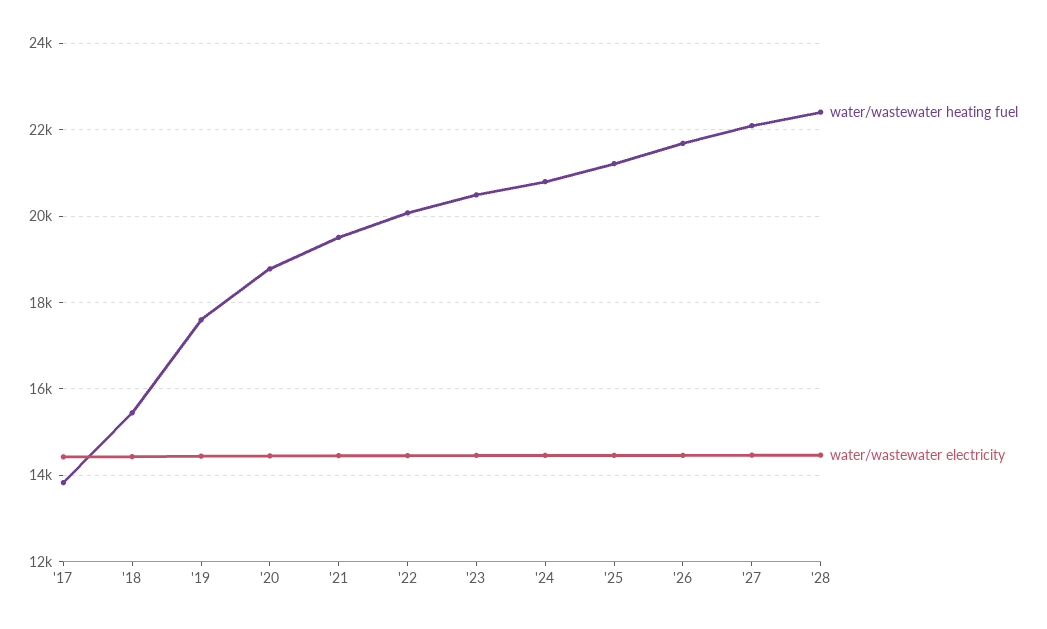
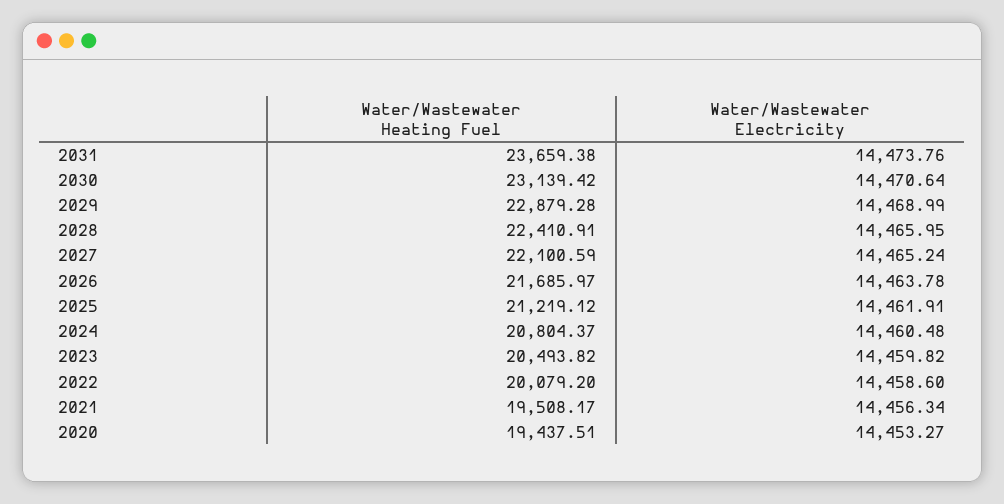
water/wastewater heating fuel, '17: 13800 -> none
water/wastewater electricity, '17: 14400 -> none
water/wastewater heating fuel, '18: 15400 -> none
water/wastewater electricity, '18: 14400 -> none
water/wastewater heating fuel, '19: 17600 -> none
water/wastewater electricity, '19: 14400 -> none
water/wastewater heating fuel, '20: 18800 -> 19437.51
water/wastewater heating fuel, 2031: none -> 23659.38
water/wastewater electricity, 2031: none -> 14473.76
water/wastewater heating fuel, 2030: none -> 23139.42
water/wastewater electricity, 2030: none -> 14470.64
water/wastewater heating fuel, 2029: none -> 22879.28
water/wastewater electricity, 2029: none -> 14468.99

